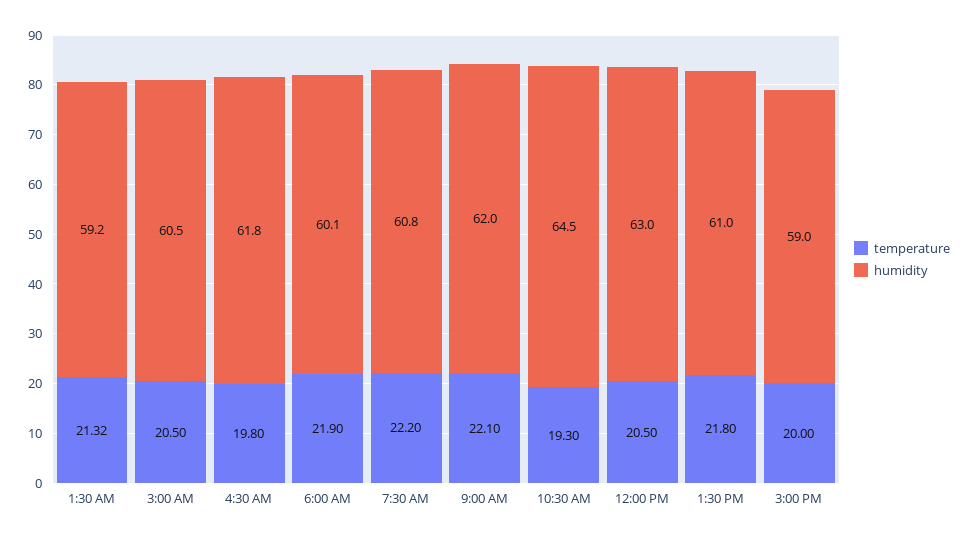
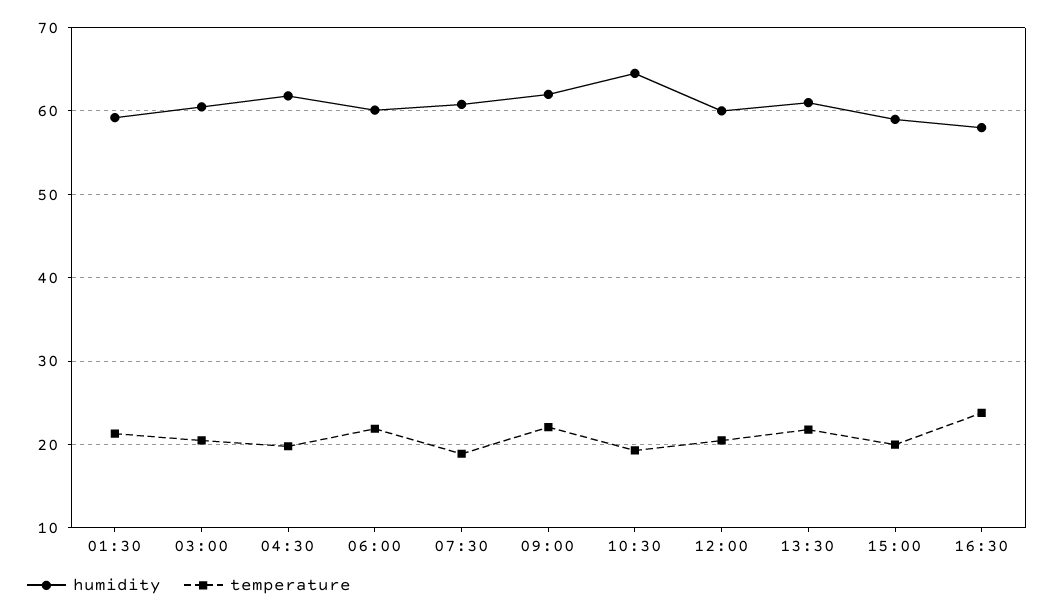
temperature, 7:30 AM: 22.2 -> 19
humidity, 12:00 PM: 63 -> 60
humidity, 16:30: none -> 58
temperature, 16:30: none -> 24

